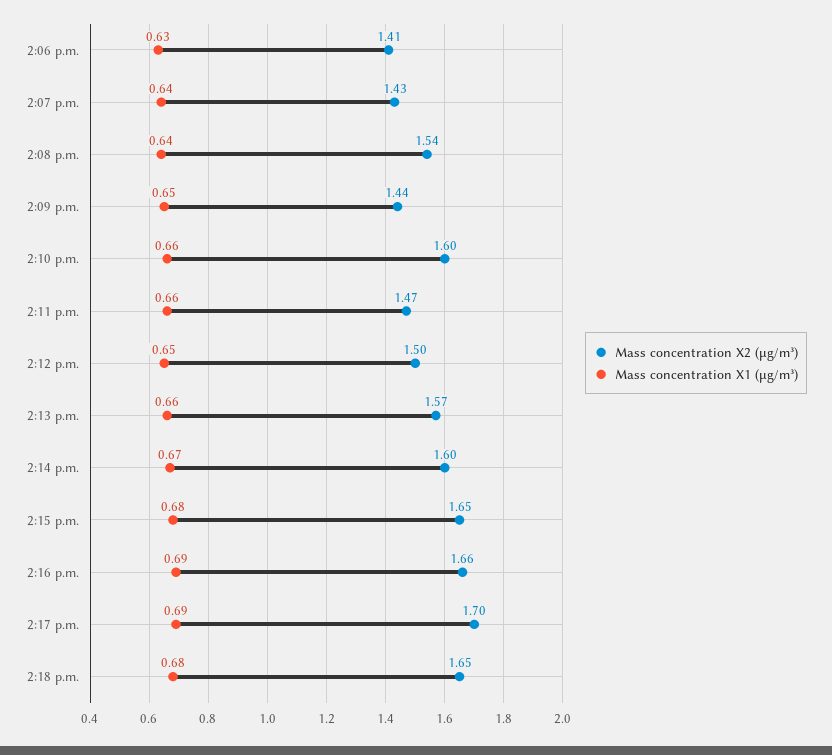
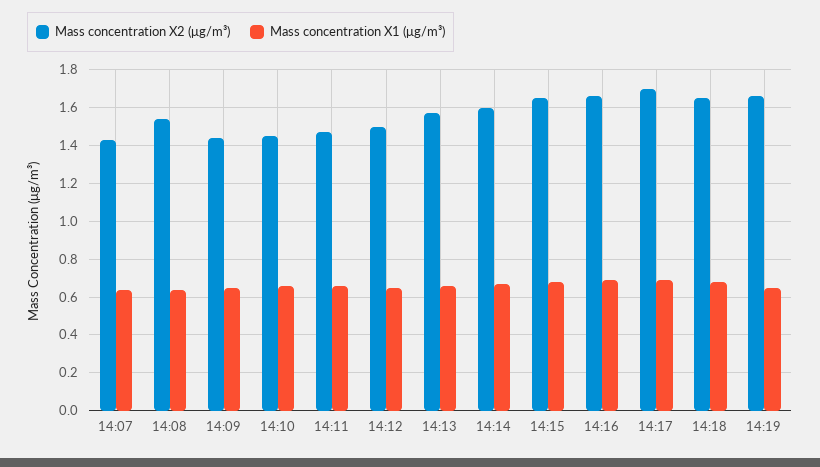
Mass concentration X2 (μg/m³), 2:06 p.m.: 1.41 -> none
Mass concentration X1 (μg/m³), 2:06 p.m.: 0.63 -> none
Mass concentration X2 (μg/m³), 2:10 p.m.: 1.6 -> 1.45
Mass concentration X2 (μg/m³), 14:19: none -> 1.65
Mass concentration X1 (μg/m³), 14:19: none -> 0.65

